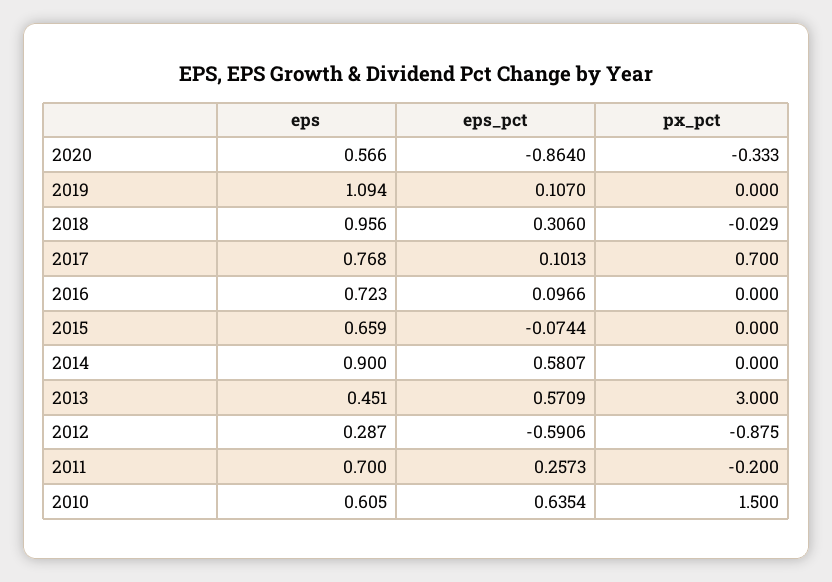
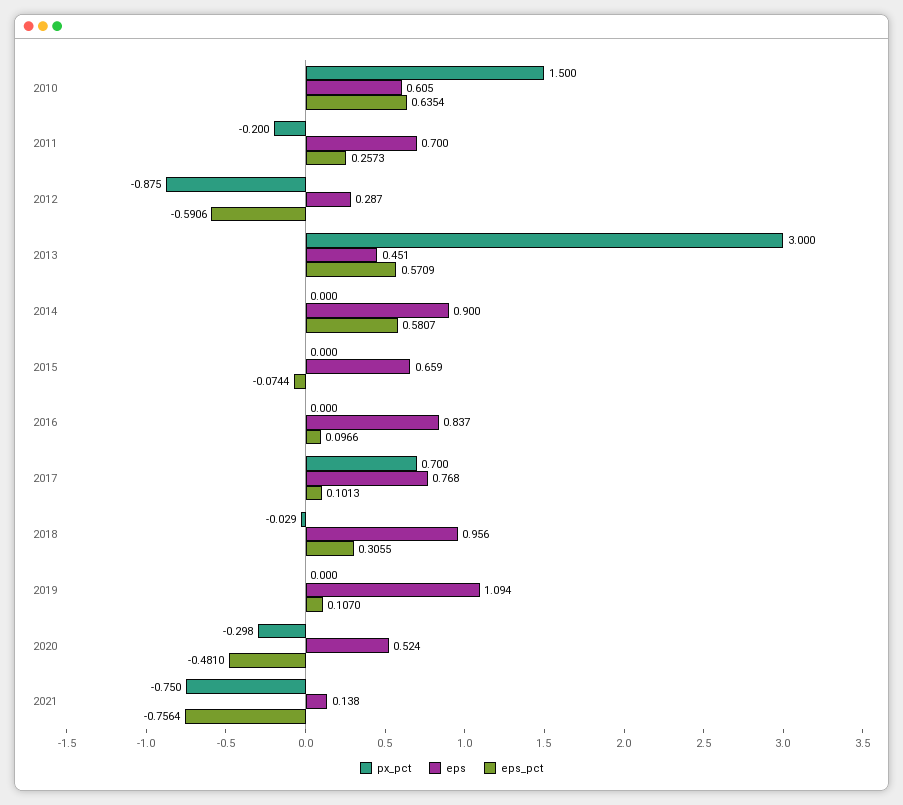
eps, 2020: 0.566 -> 0.524
eps_pct, 2020: -0.864 -> -0.481
px_pct, 2020: -0.333 -> -0.298
eps_pct, 2018: 0.306 -> 0.3055
eps, 2016: 0.723 -> 0.837
px_pct, 2021: none -> -0.75
eps, 2021: none -> 0.138
eps_pct, 2021: none -> -0.7564

